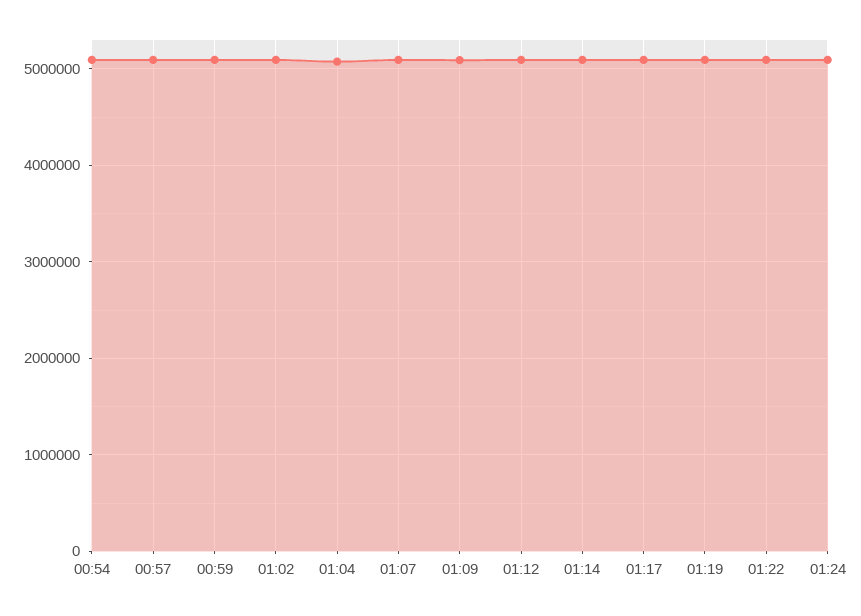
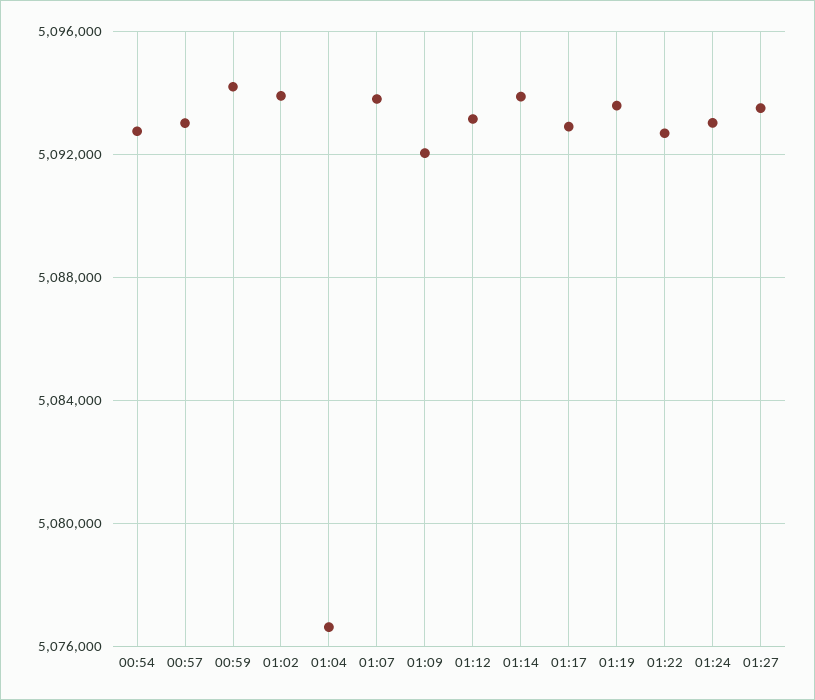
01:27: none -> 5093500

